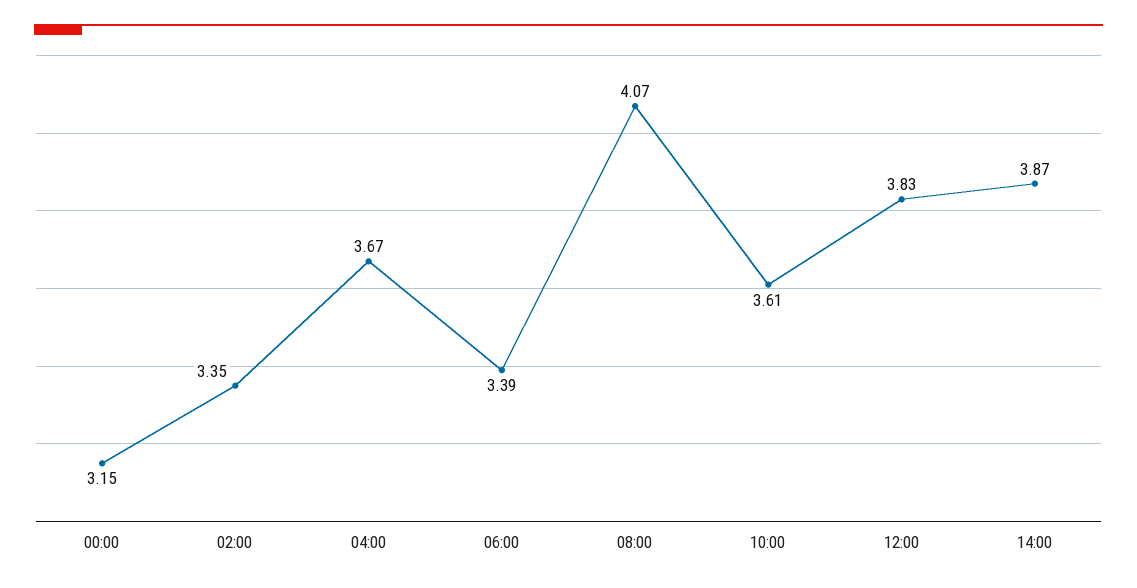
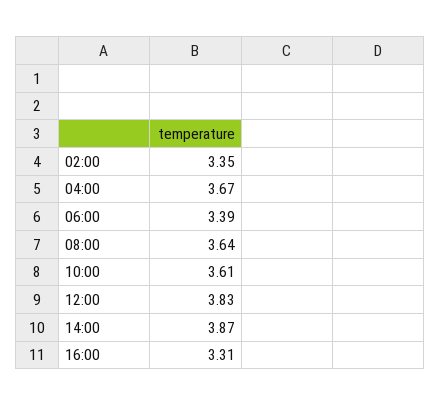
00:00: 3.15 -> none
08:00: 4.07 -> 3.64
16:00: none -> 3.31

